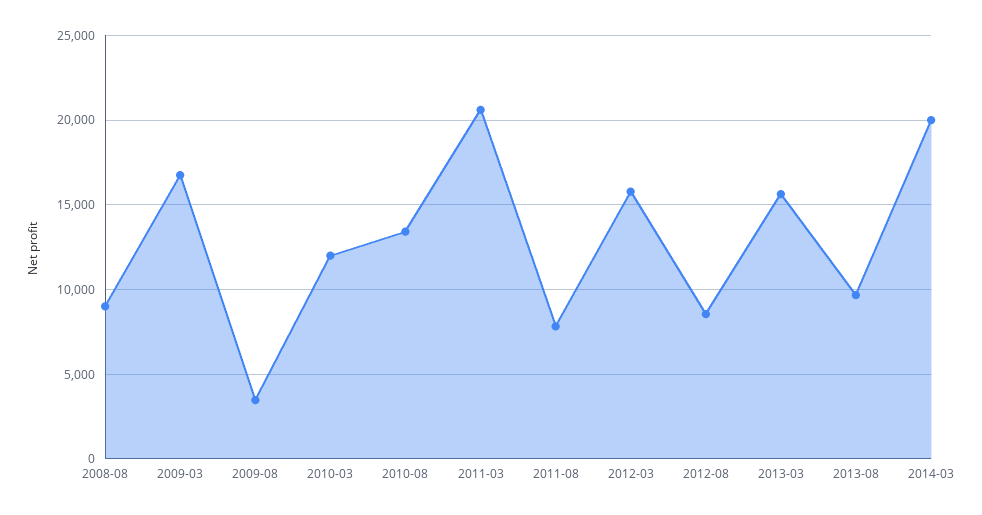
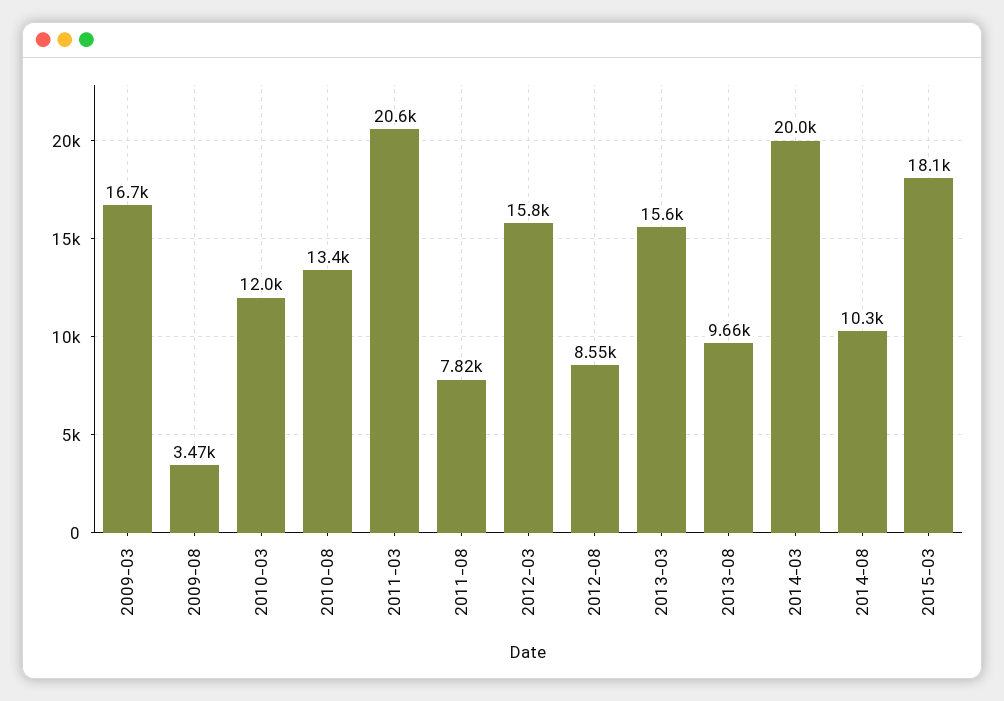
2008-08: 9000 -> none
2014-08: none -> 10300
2015-03: none -> 18100

